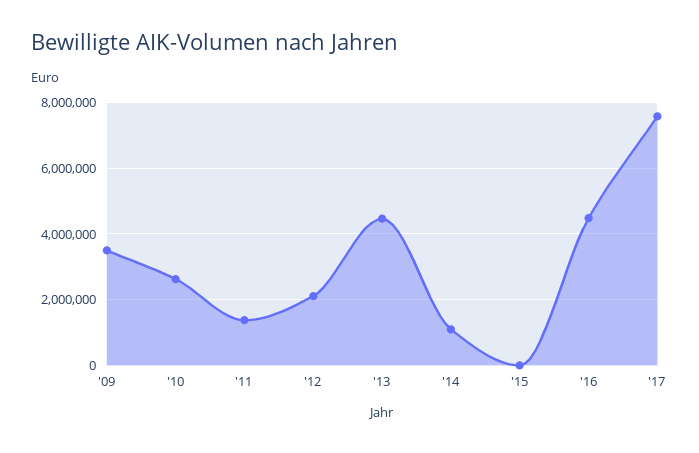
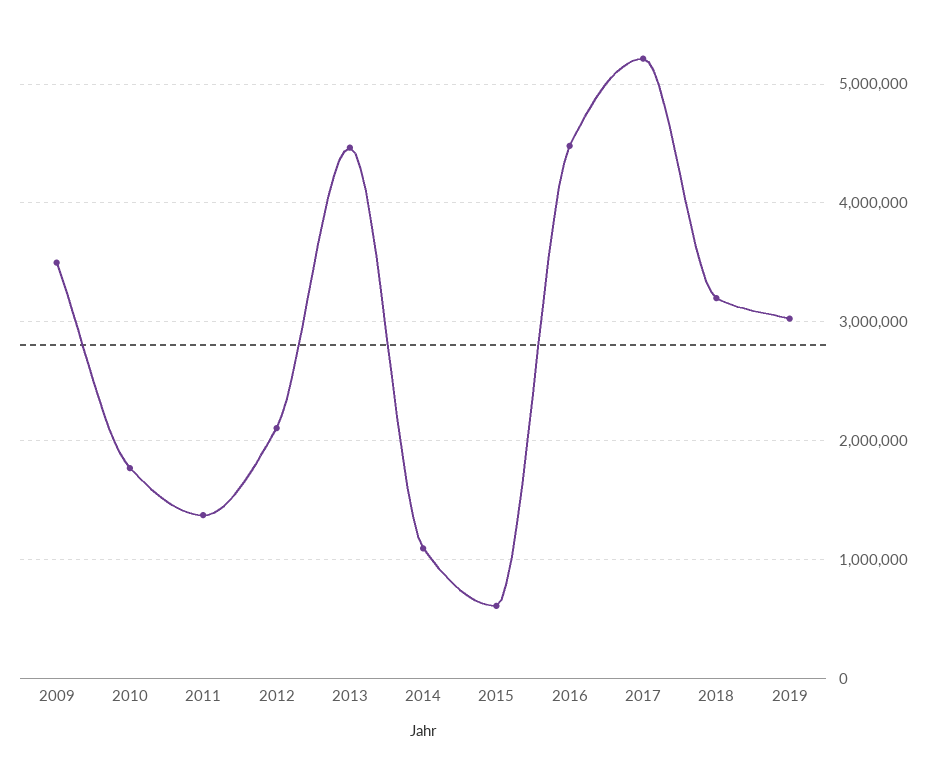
'10: 2600000 -> 1800000
'15: 0 -> 600000
'17: 7600000 -> 5200000
2018: none -> 3200000
2019: none -> 3000000

